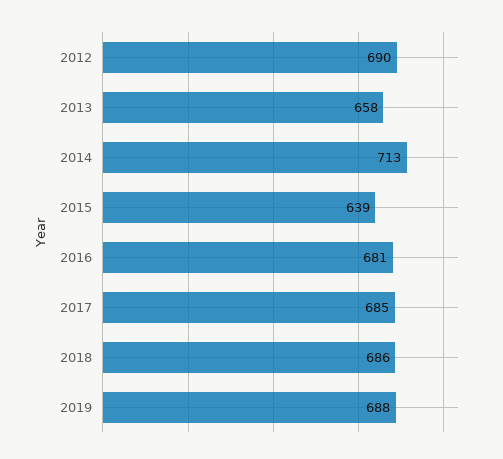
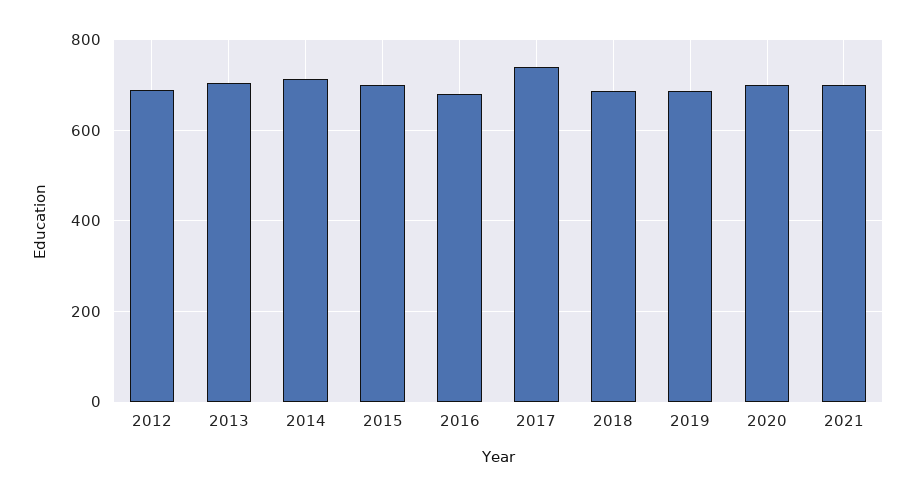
2013: 658 -> 700
2015: 639 -> 700
2017: 685 -> 740
2020: none -> 700
2021: none -> 700

